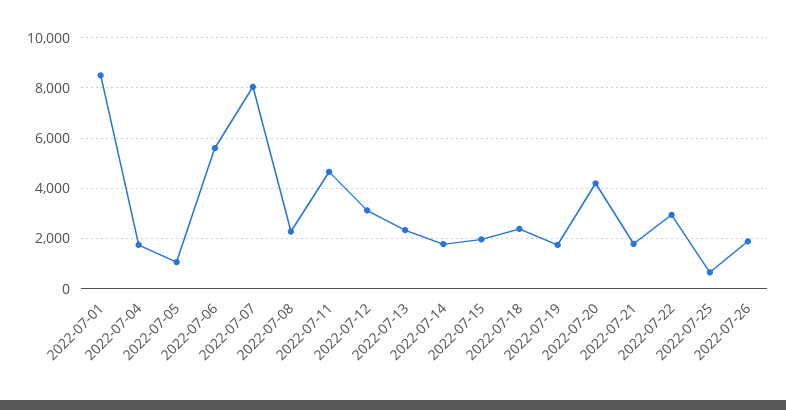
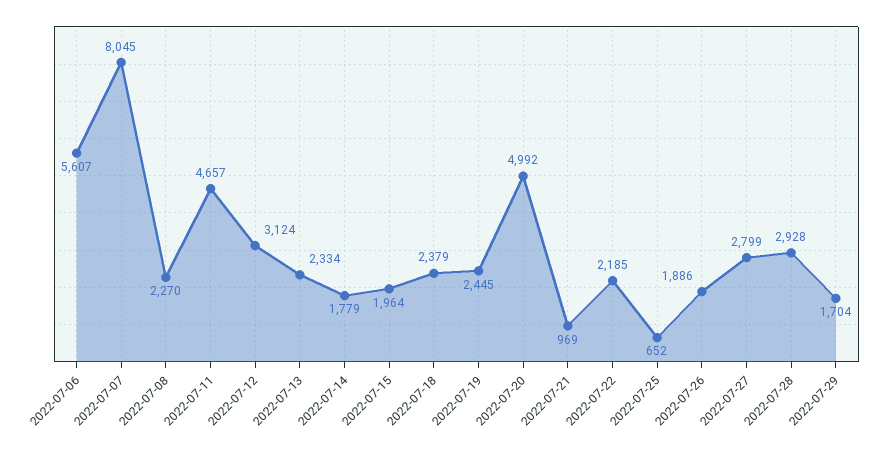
2022-07-01: 8500 -> none
2022-07-04: 1750 -> none
2022-07-05: 1000 -> none
2022-07-19: 1750 -> 2445
2022-07-20: 4250 -> 4992
2022-07-21: 1750 -> 969
2022-07-22: 3000 -> 2185
2022-07-27: none -> 2799
2022-07-28: none -> 2928
2022-07-29: none -> 1704

